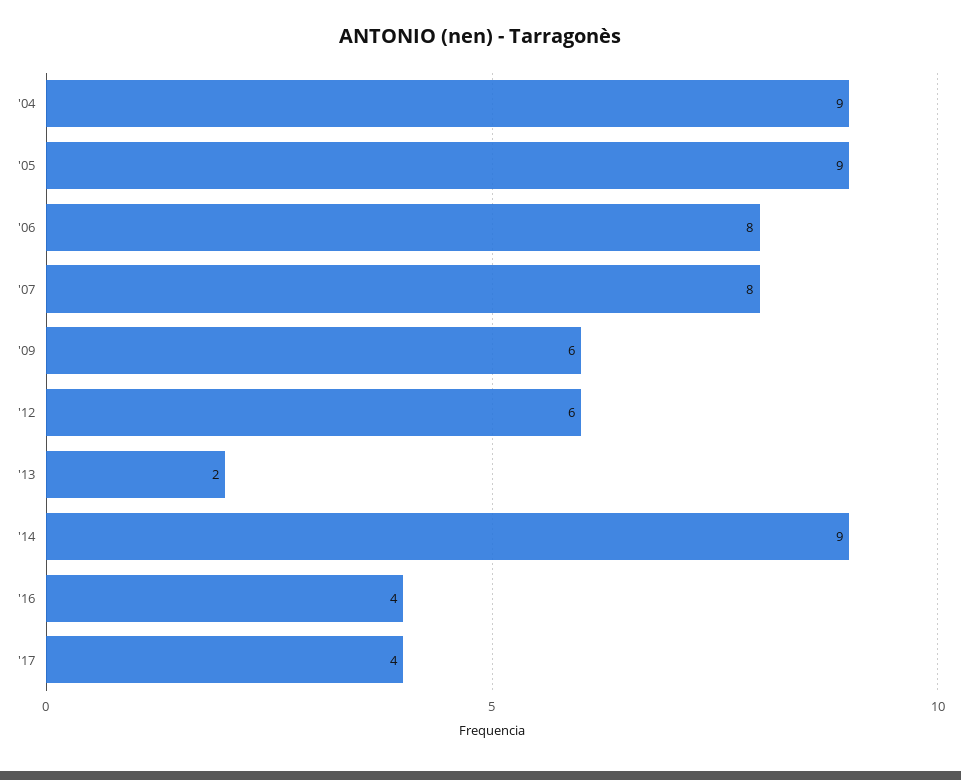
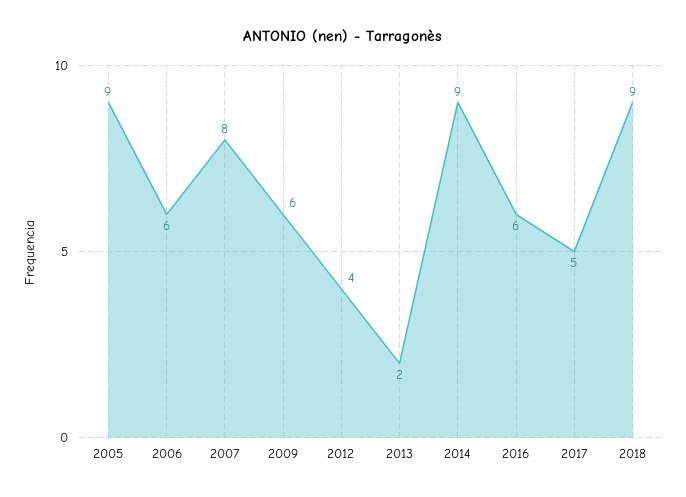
'04: 9 -> none
'06: 8 -> 6
'12: 6 -> 4
'16: 4 -> 6
'17: 4 -> 5
2018: none -> 9

